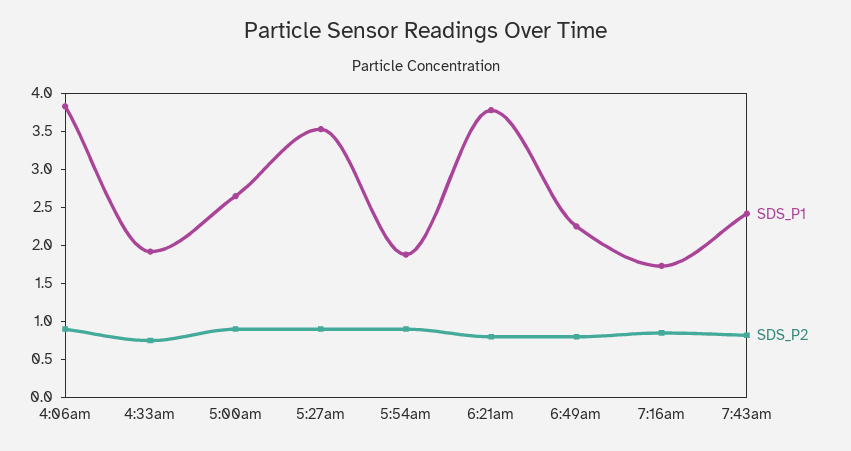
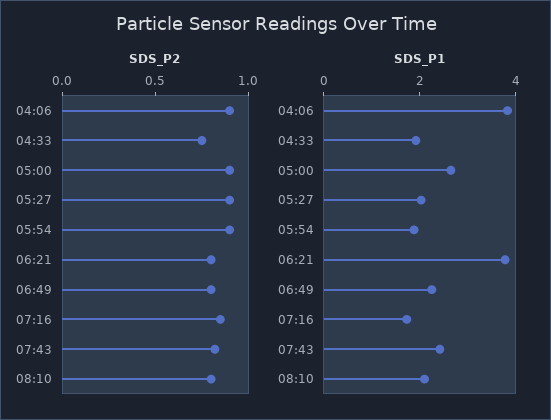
SDS_P1, 5:27am: 3.5 -> 2
SDS_P2, 08:10: none -> 0.8
SDS_P1, 08:10: none -> 2

